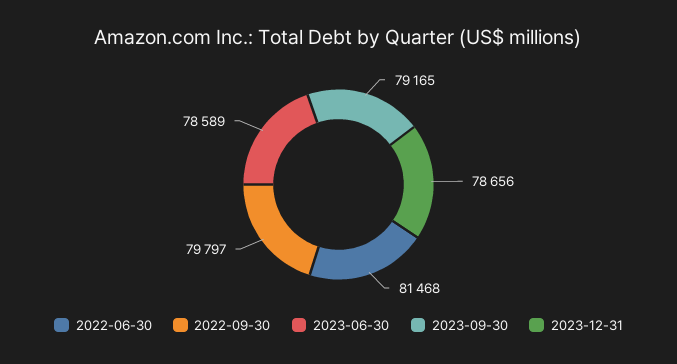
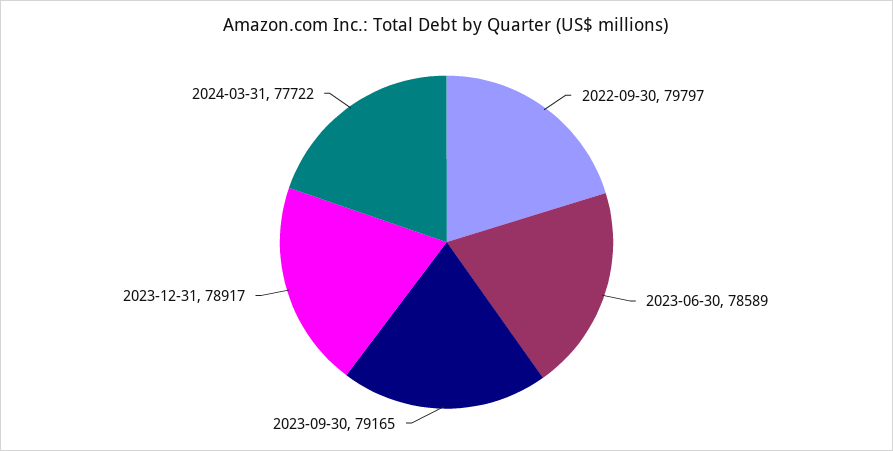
2022-06-30: 81468 -> none
2023-12-31: 78656 -> 78917
2024-03-31: none -> 77722

